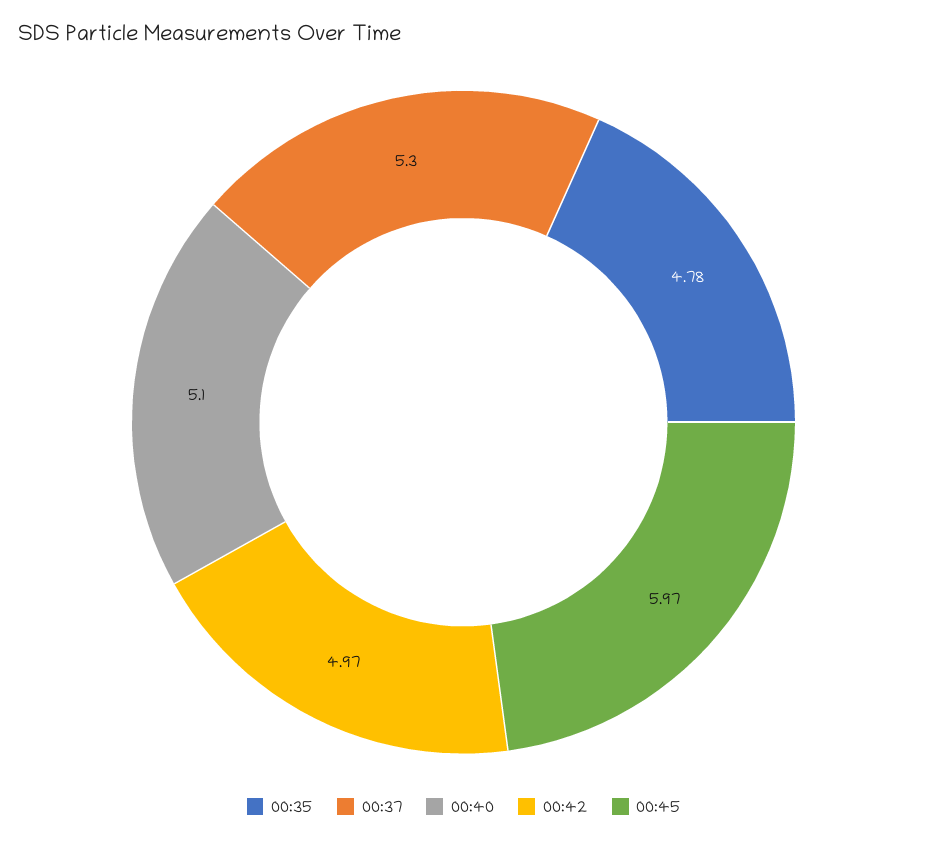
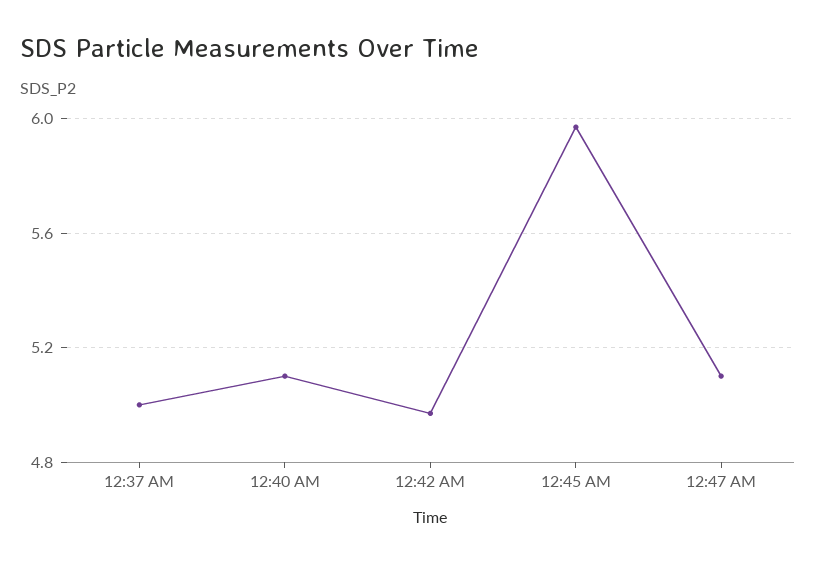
00:35: 4.78 -> none
00:37: 5.3 -> 5
12:47 AM: none -> 5.1

